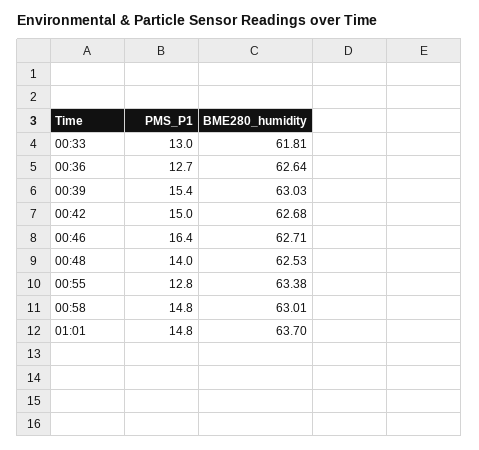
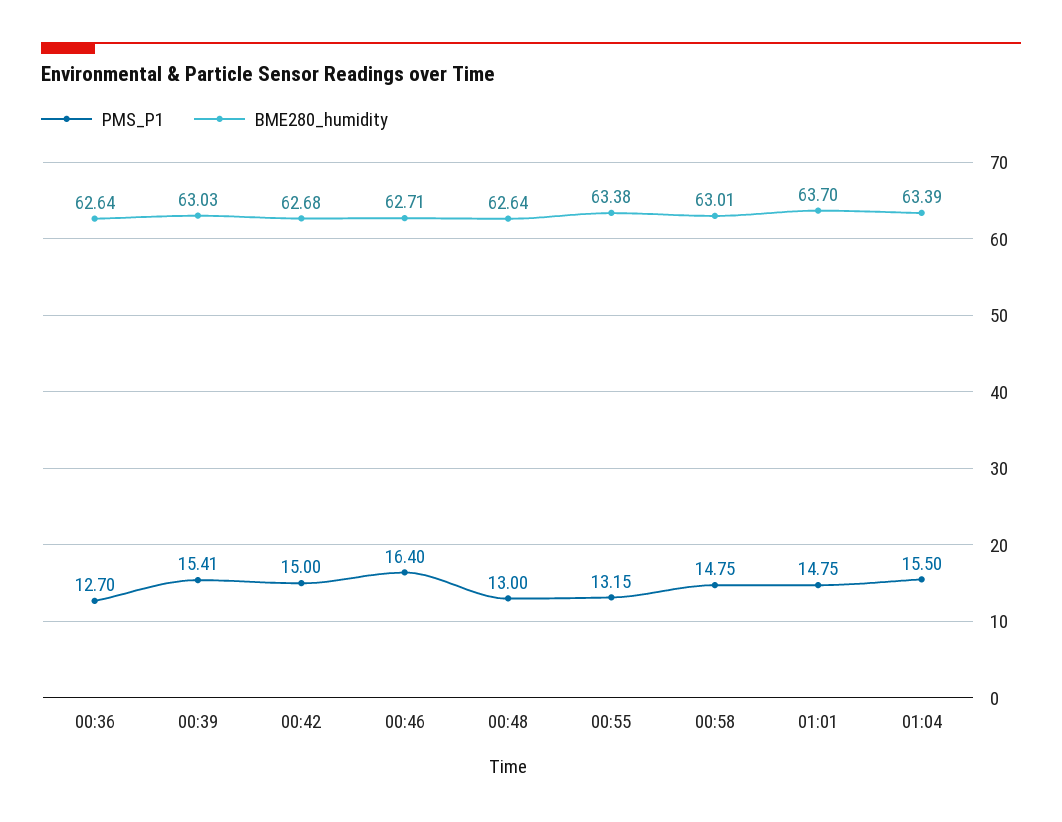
PMS_P1, 00:33: 13 -> none
BME280_humidity, 00:33: 61.81 -> none
PMS_P1, 00:48: 14 -> 13
BME280_humidity, 00:48: 62.53 -> 62.64
PMS_P1, 00:55: 12.8 -> 13.15
PMS_P1, 01:04: none -> 15.5
BME280_humidity, 01:04: none -> 63.39

